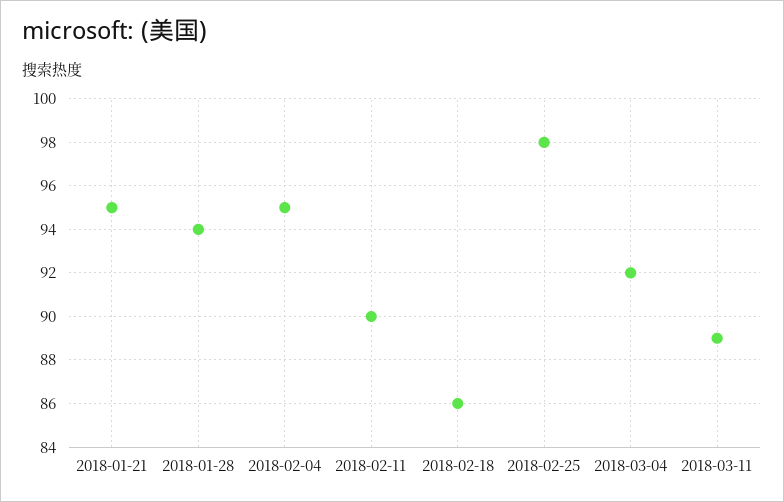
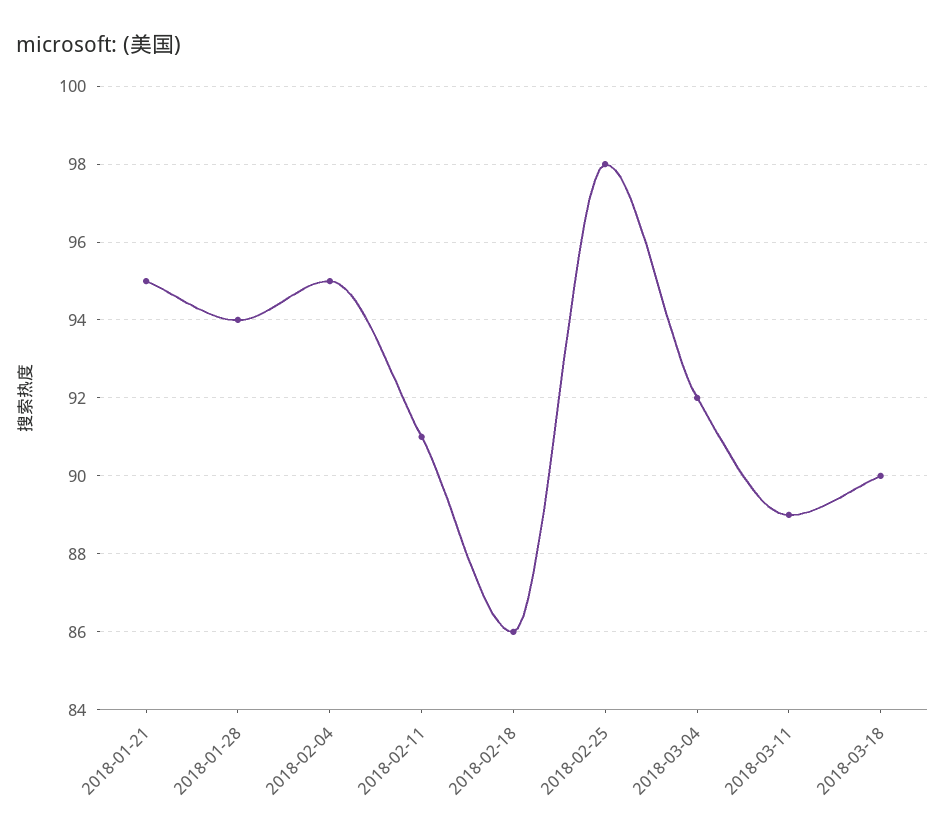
2018-02-11: 90 -> 91
2018-03-18: none -> 90

